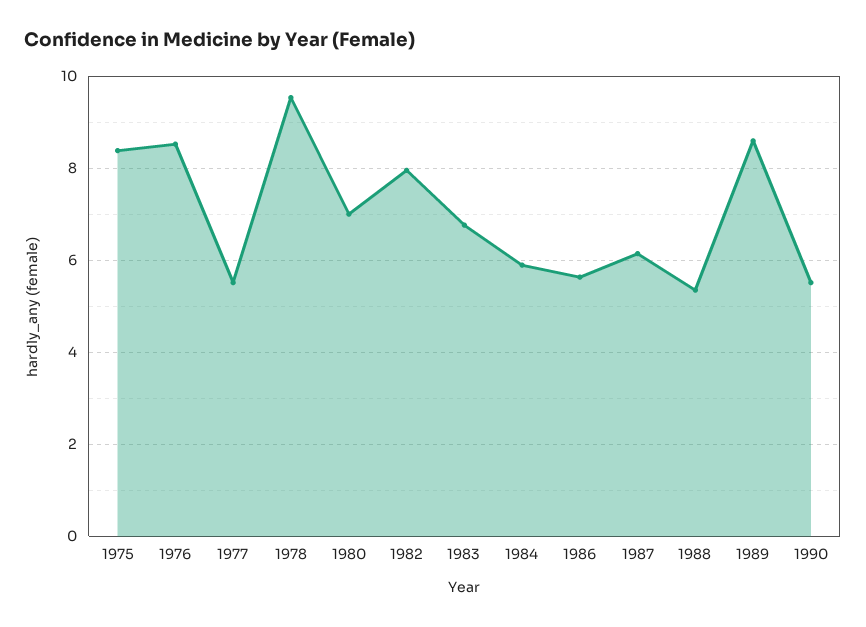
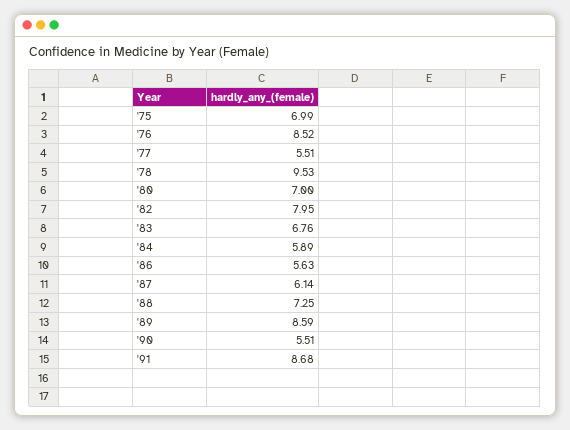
1975: 8.4 -> 6.99
1988: 5.4 -> 7.25
'91: none -> 8.68

